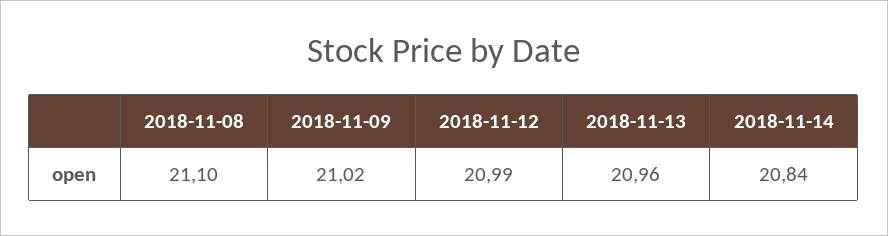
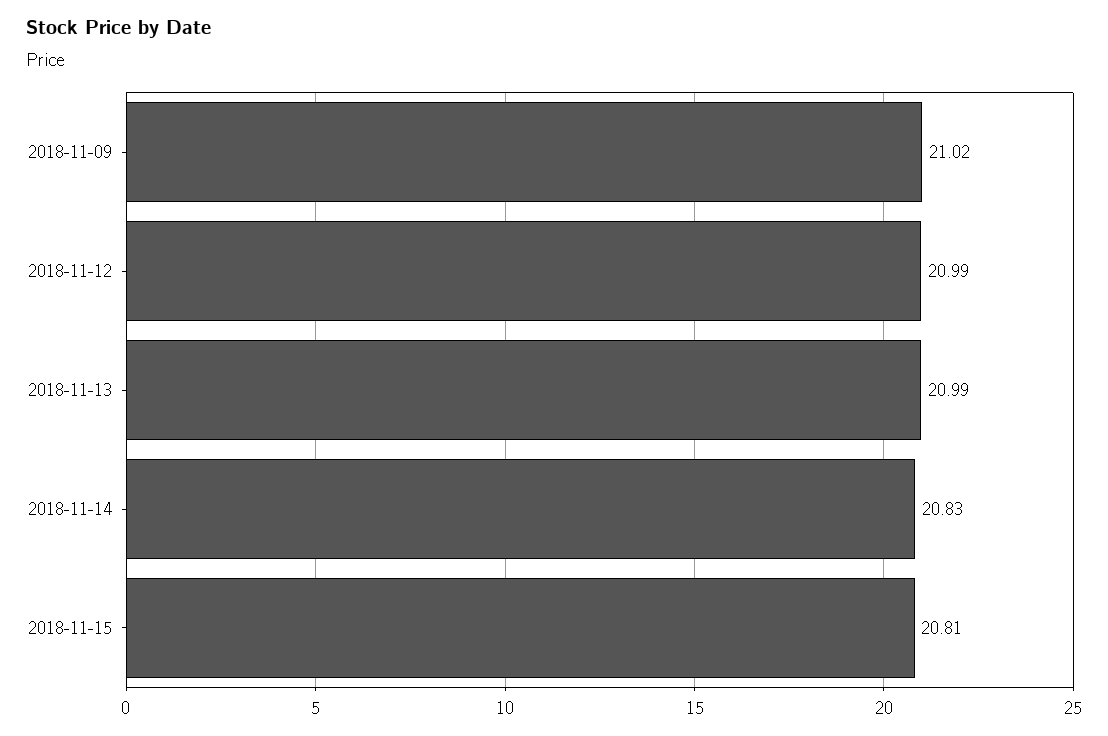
2018-11-08: 21.1 -> none
2018-11-13: 20.96 -> 20.99
2018-11-14: 20.84 -> 20.83
2018-11-15: none -> 20.81

